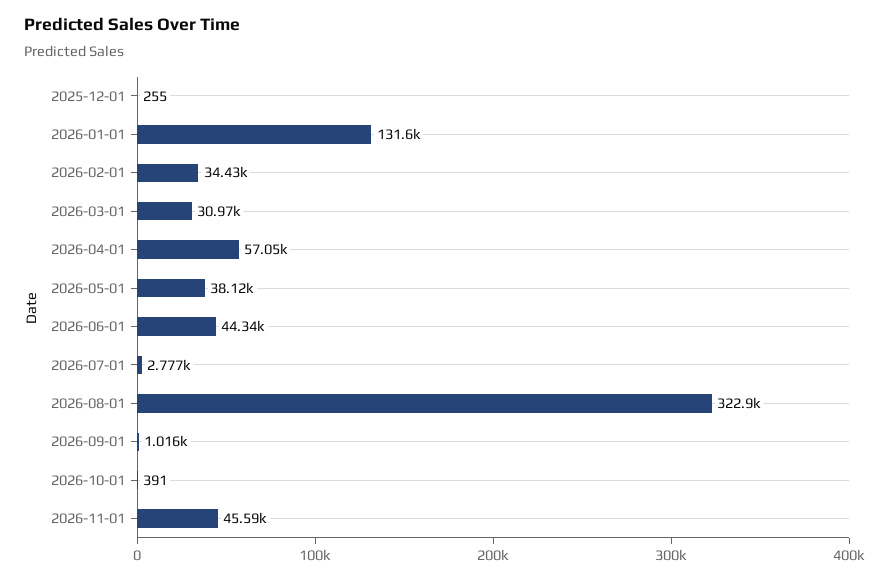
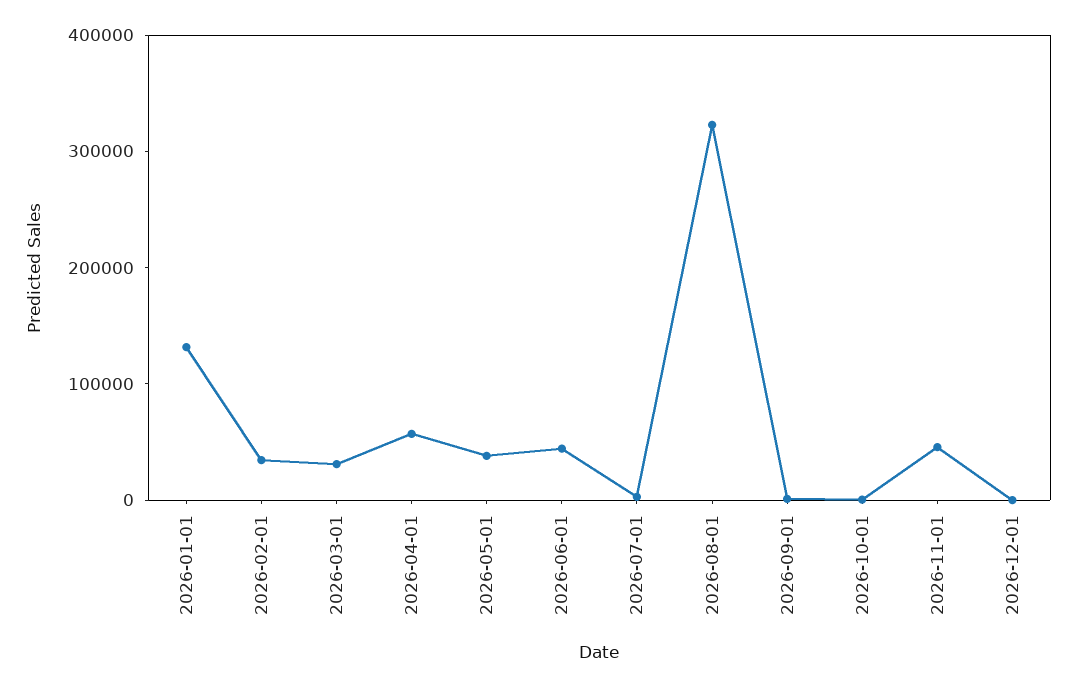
2025-12-01: 255 -> none
2026-12-01: none -> 0

